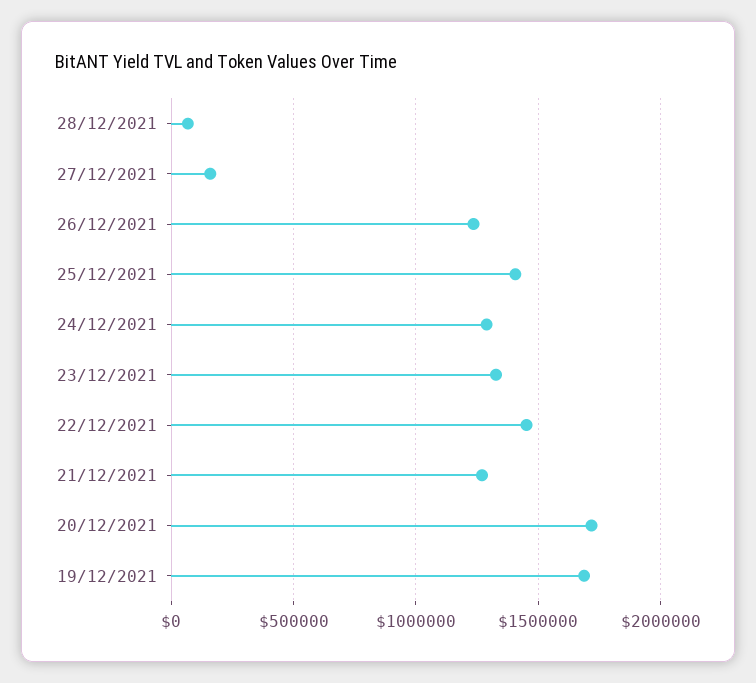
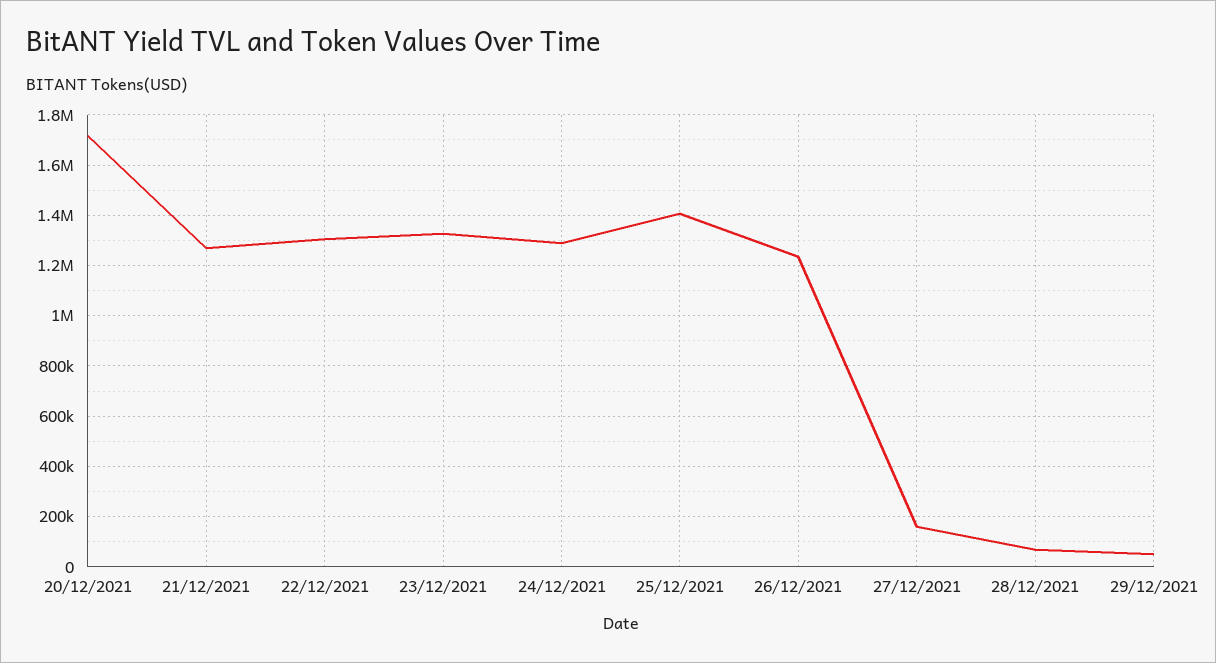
22/12/2021: 1450000 -> 1300000
19/12/2021: 1700000 -> none
29/12/2021: none -> 50000

